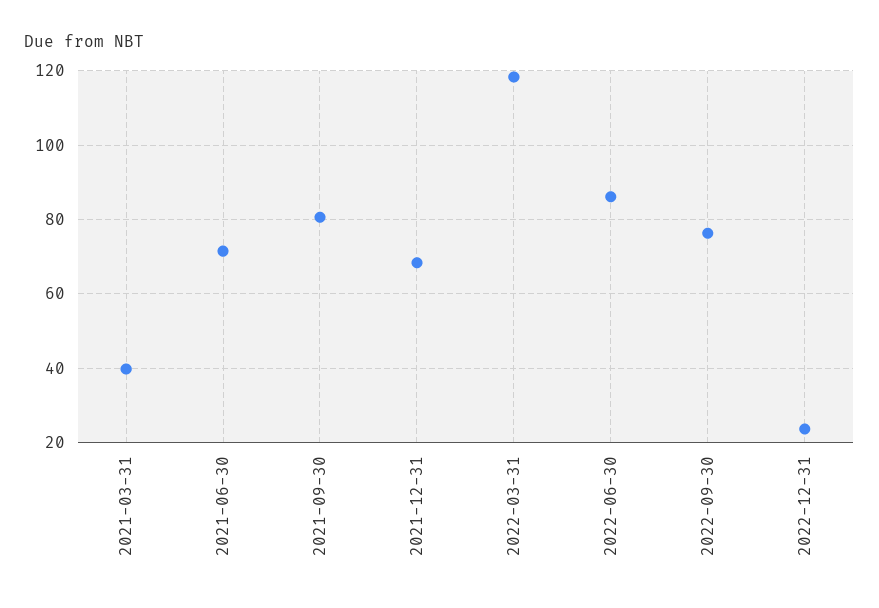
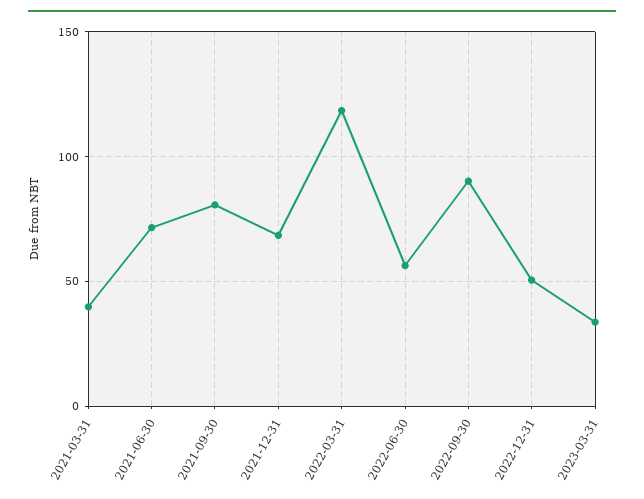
2022-06-30: 86 -> 55
2022-09-30: 76 -> 90
2022-12-31: 24 -> 50
2023-03-31: none -> 35

